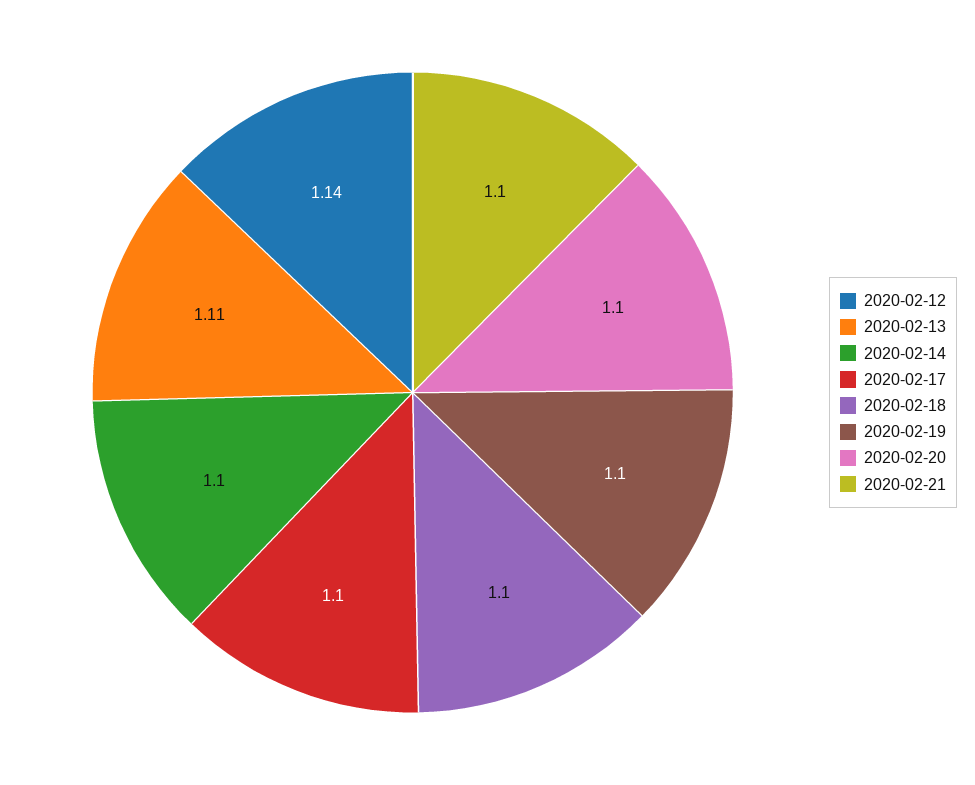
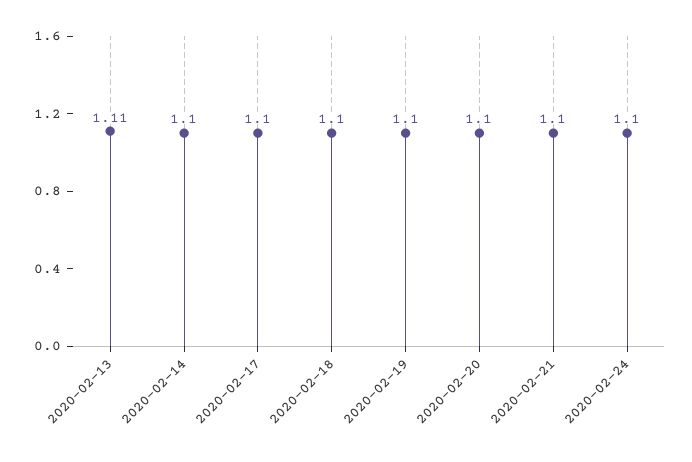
2020-02-12: 1.14 -> none
2020-02-24: none -> 1.1

